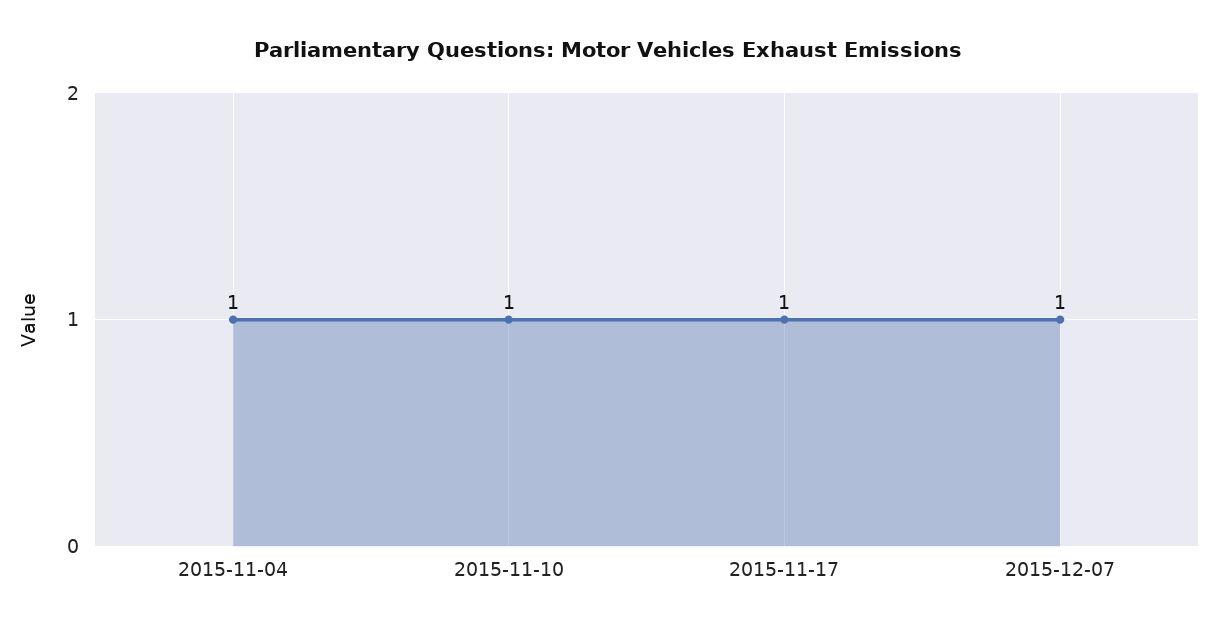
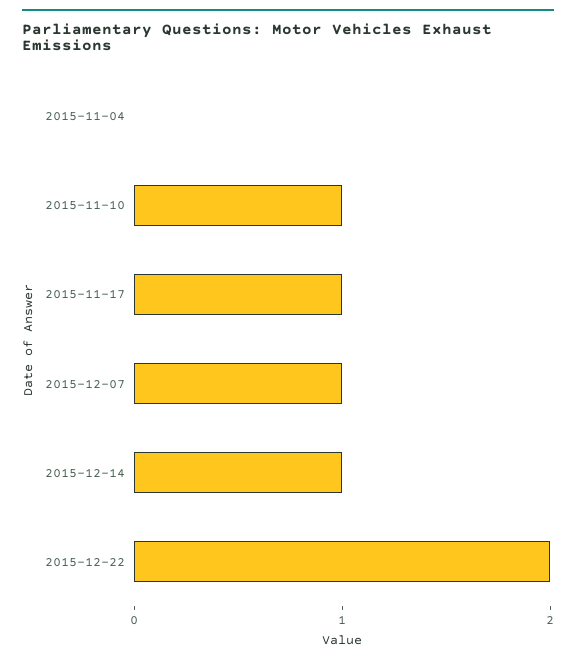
2015-11-04: 1 -> 0
2015-12-14: none -> 1
2015-12-22: none -> 2

